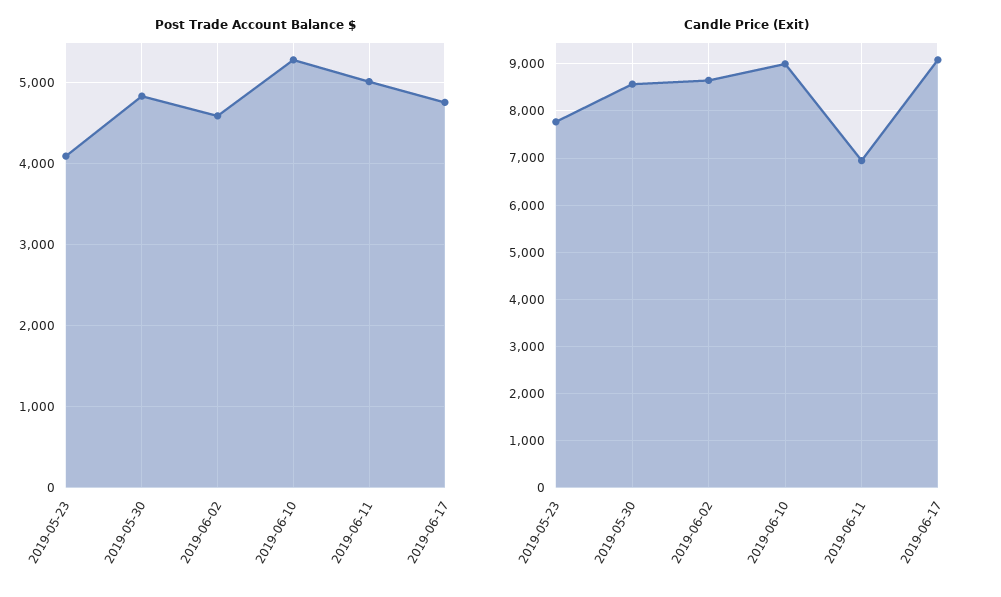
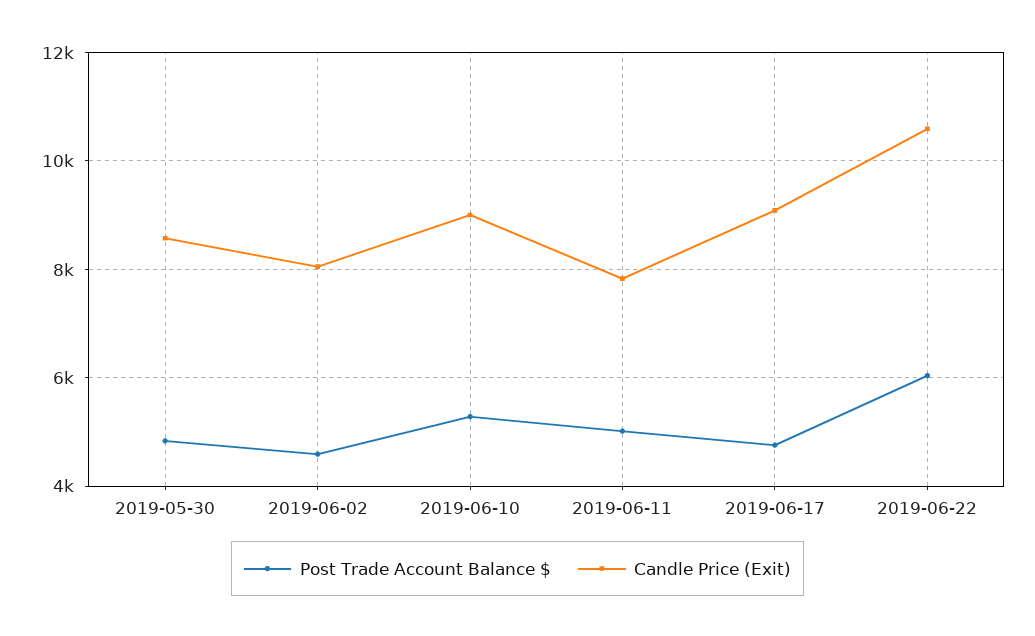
Post Trade Account Balance $, 2019-05-23: 4100 -> none
Candle Price (Exit), 2019-05-23: 7800 -> none
Candle Price (Exit), 2019-06-02: 8600 -> 8000
Candle Price (Exit), 2019-06-11: 7000 -> 7800
Post Trade Account Balance $, 2019-06-22: none -> 6000
Candle Price (Exit), 2019-06-22: none -> 10600

